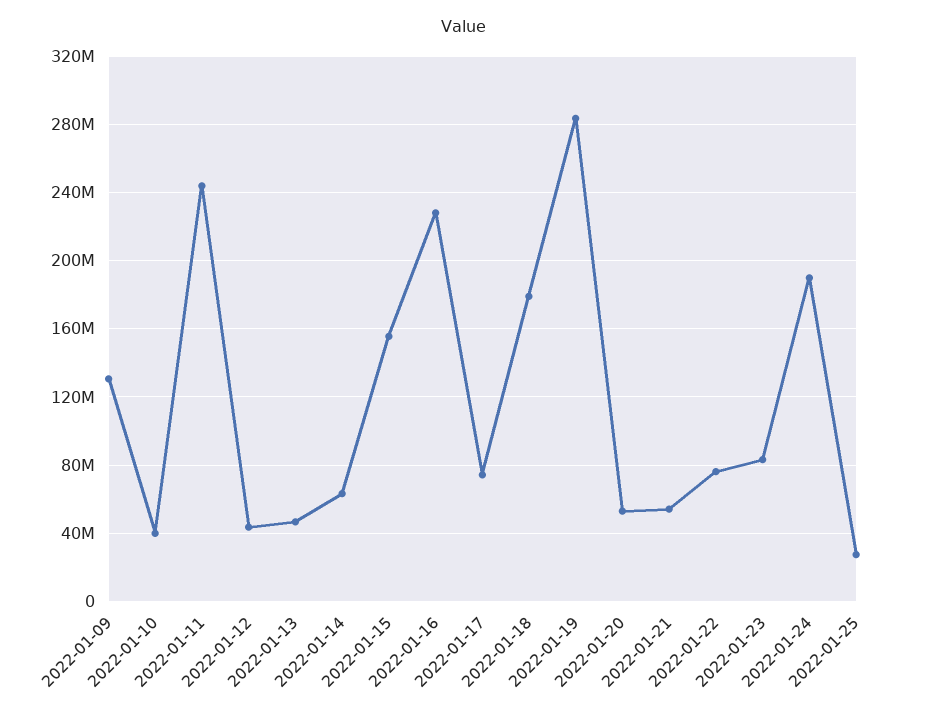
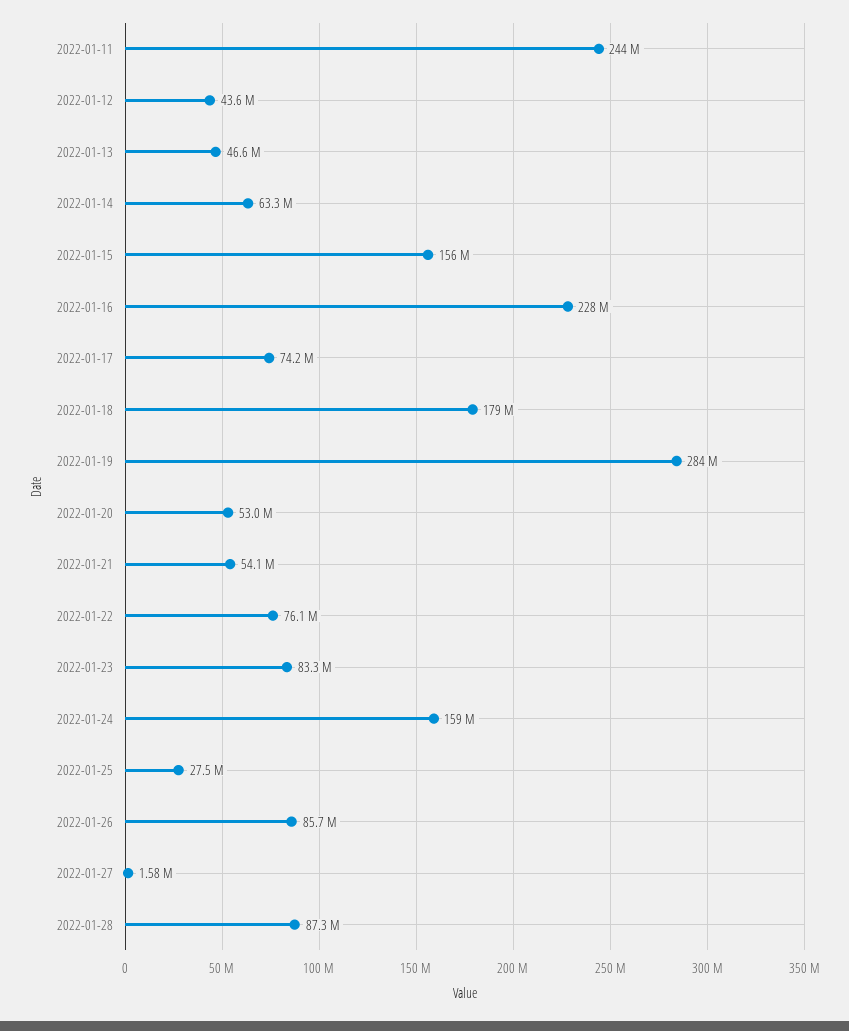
2022-01-09: 130000000 -> none
2022-01-10: 40000000 -> none
2022-01-24: 190000000 -> 159000000
2022-01-26: none -> 85700000
2022-01-27: none -> 1580000
2022-01-28: none -> 87300000

